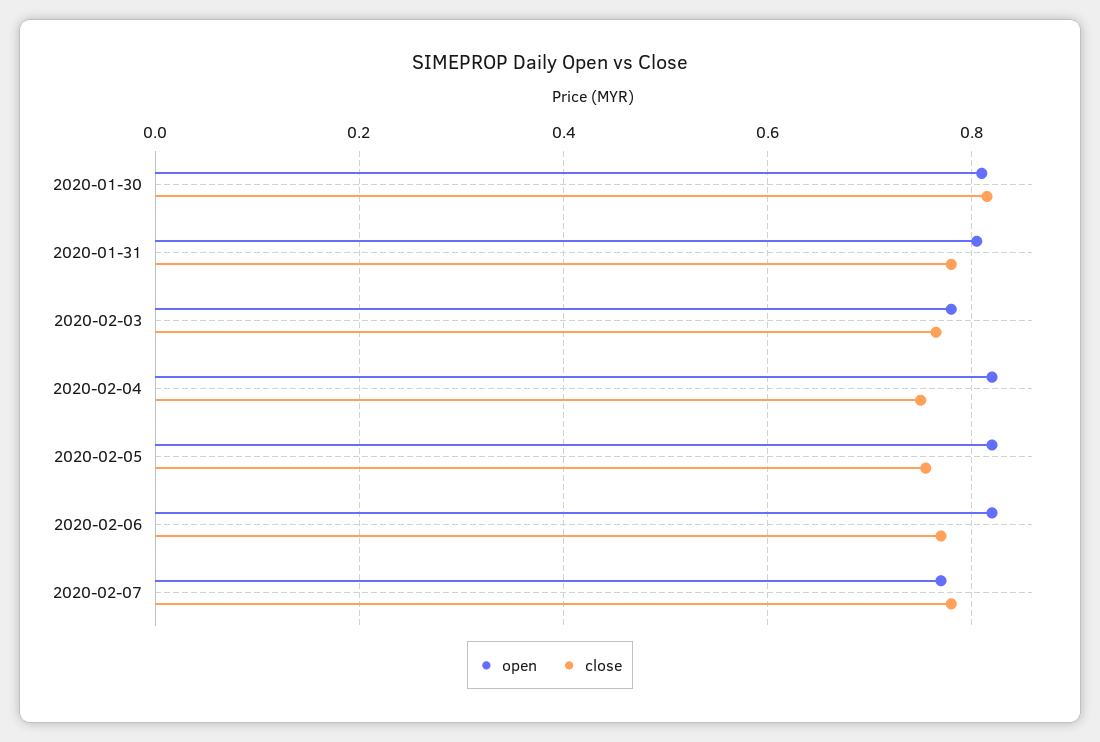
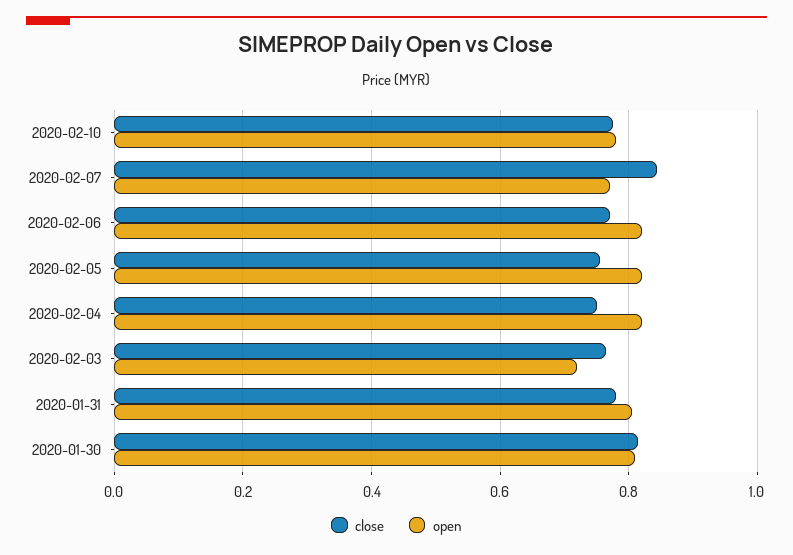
open, 2020-02-03: 0.78 -> 0.72
close, 2020-02-07: 0.78 -> 0.84
close, 2020-02-10: none -> 0.78
open, 2020-02-10: none -> 0.78

